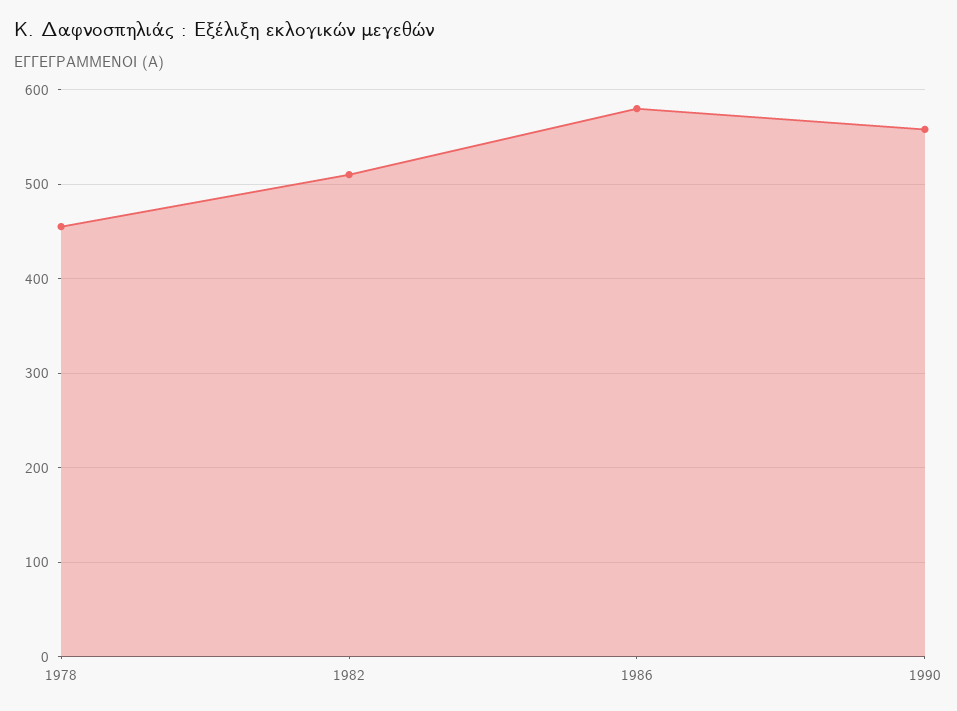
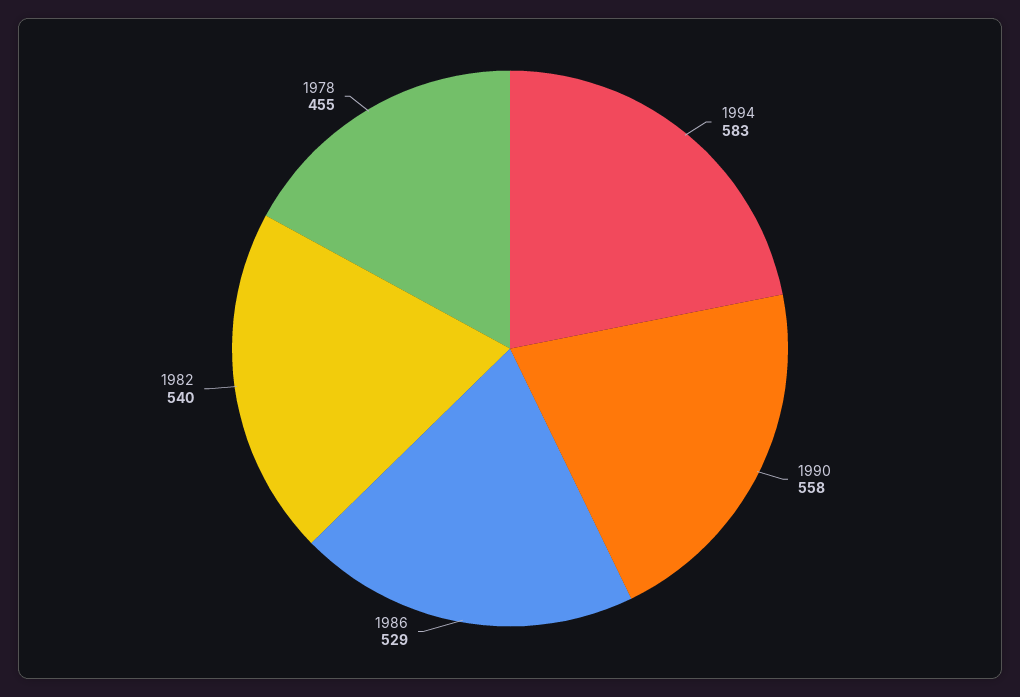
1982: 510 -> 540
1986: 580 -> 529
1994: none -> 583

